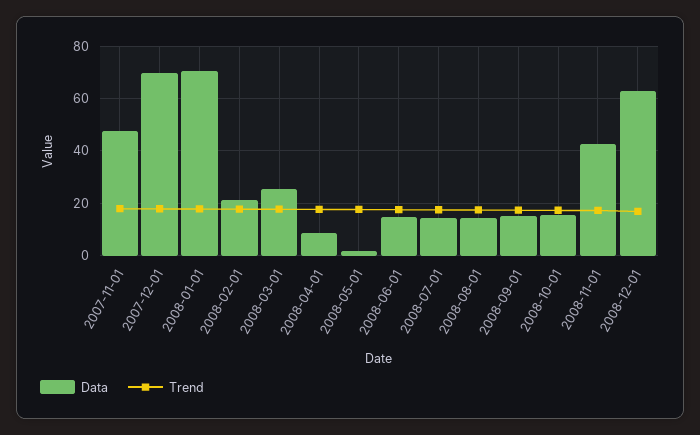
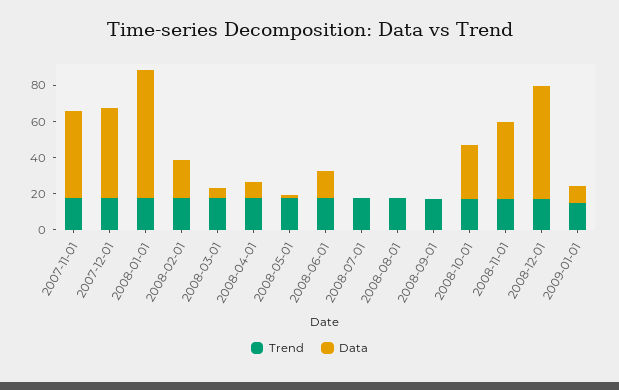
Data, 2007-12-01: 70 -> 50
Data, 2008-03-01: 25 -> 5
Data, 2008-07-01: 15 -> 0
Data, 2008-08-01: 15 -> 0
Data, 2008-09-01: 15 -> 0
Data, 2008-10-01: 15 -> 30
Trend, 2009-01-01: none -> 15
Data, 2009-01-01: none -> 10

